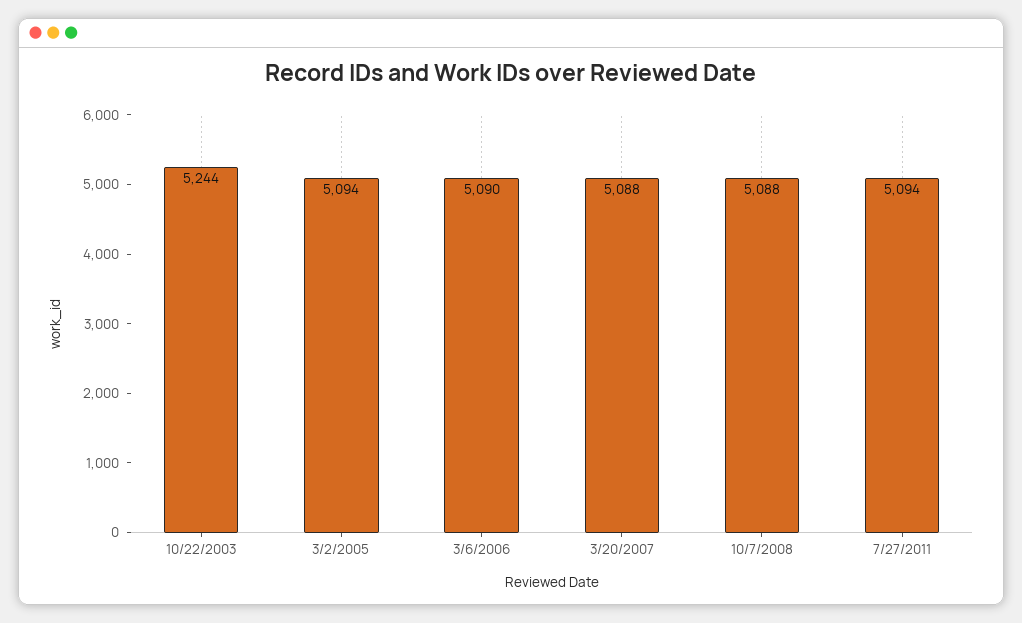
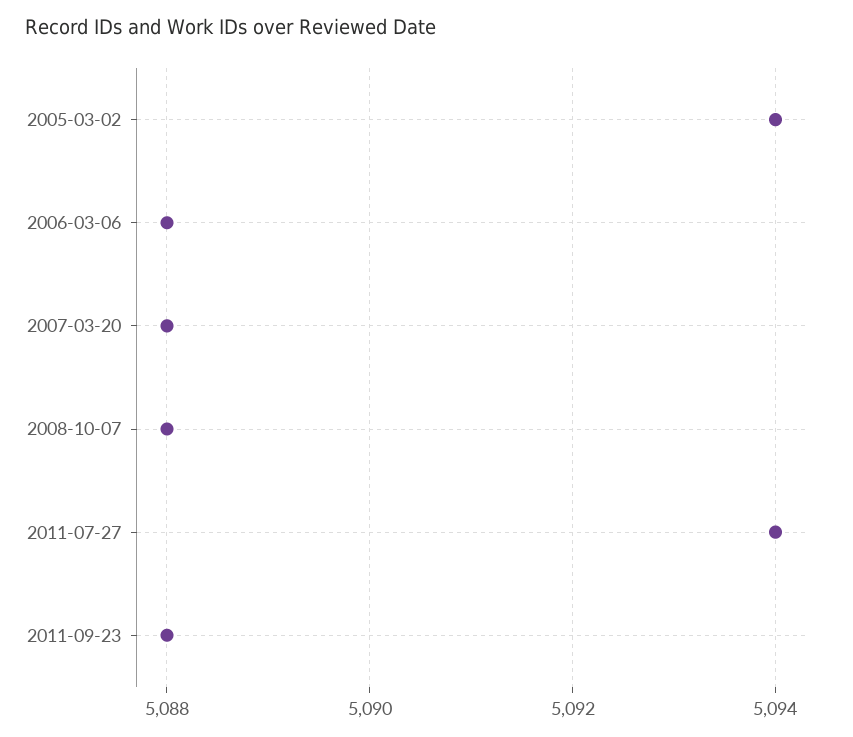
10/22/2003: 5244 -> none
3/6/2006: 5090 -> 5088
2011-09-23: none -> 5088

